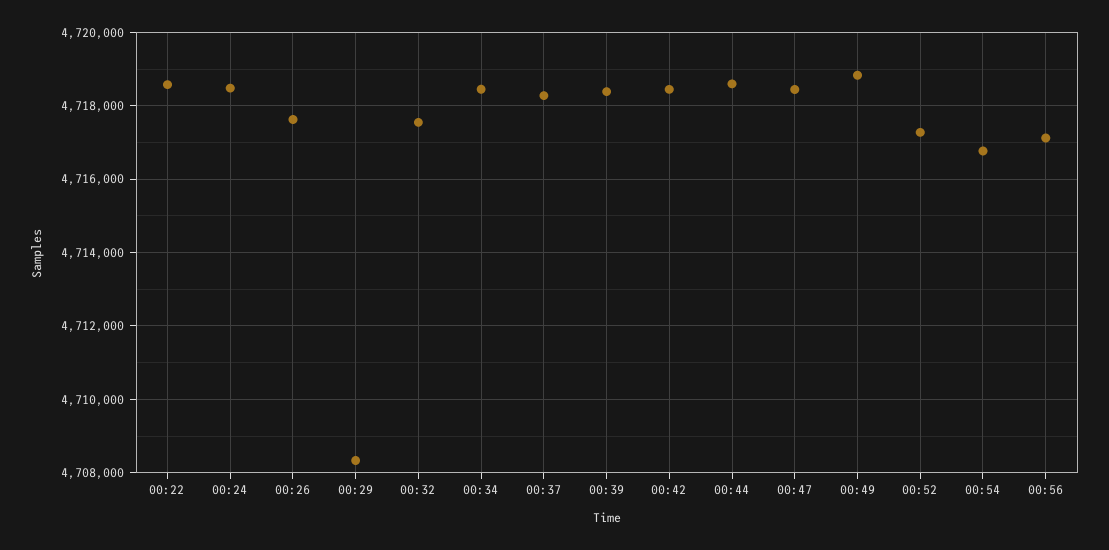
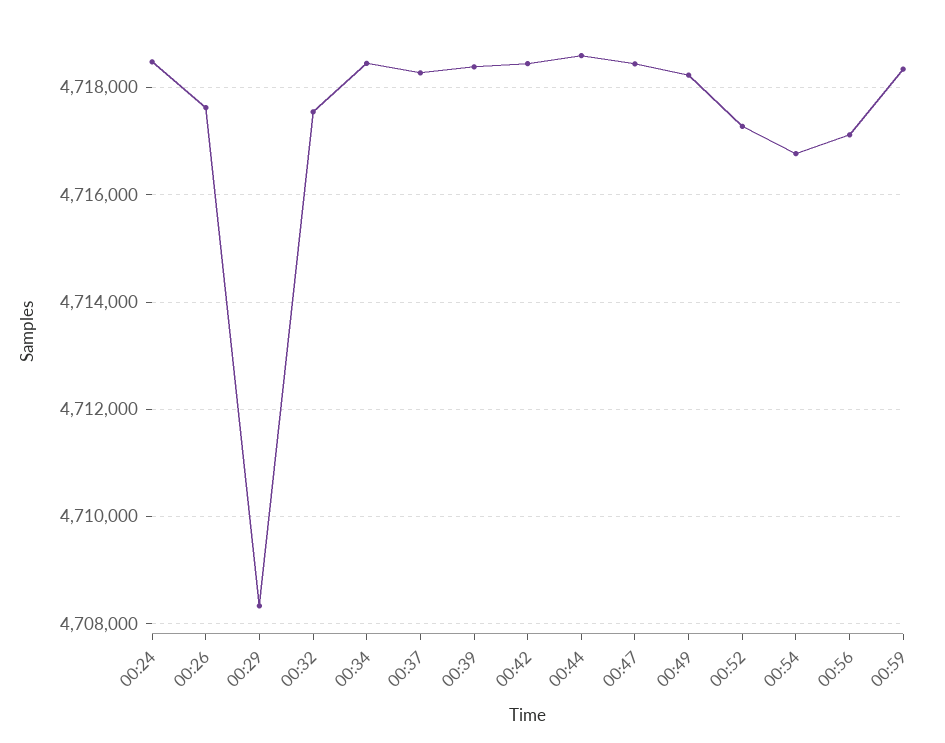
00:22: 4718600 -> none
00:49: 4718800 -> 4718200
00:59: none -> 4718400

